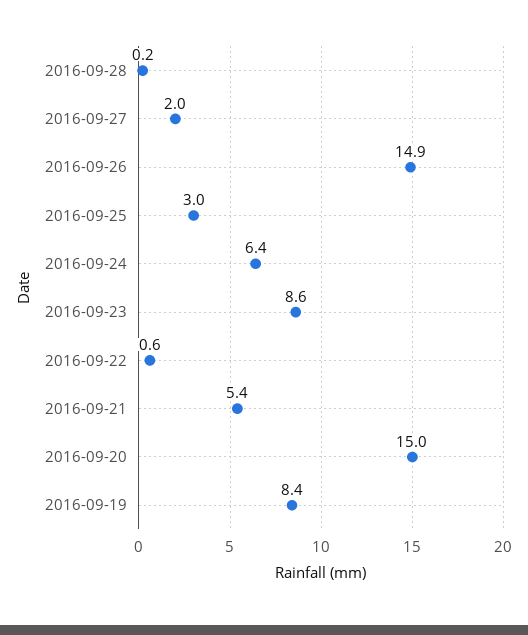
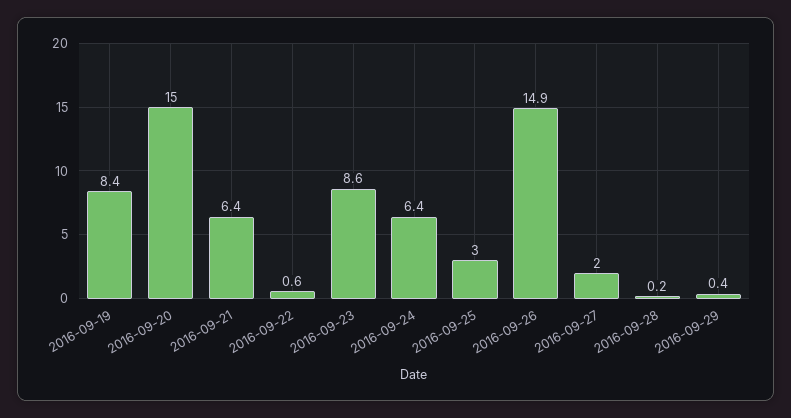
2016-09-21: 5.4 -> 6.4
2016-09-29: none -> 0.4

